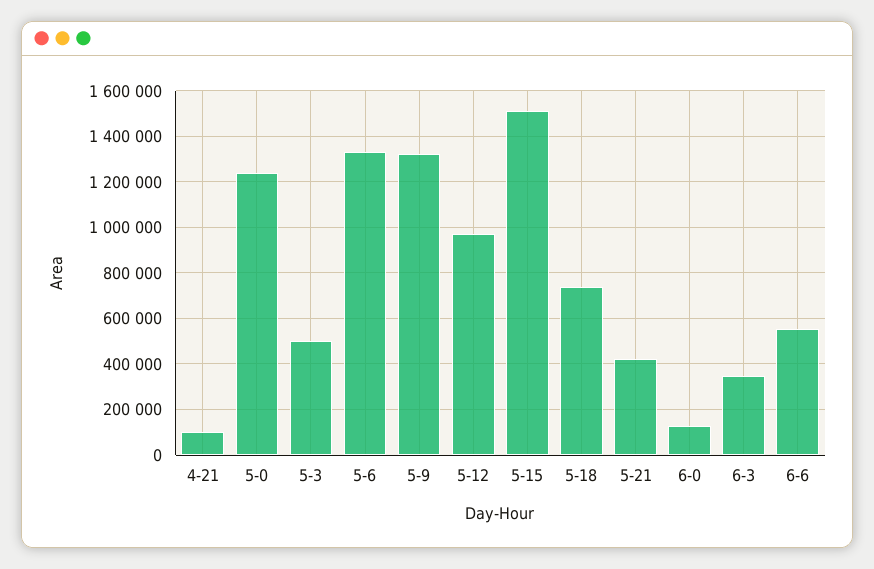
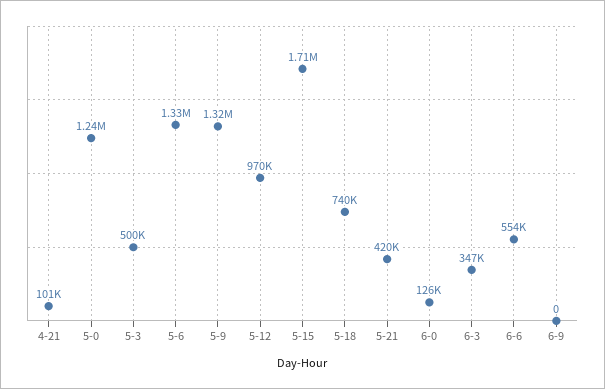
5-15: 1500000 -> 1710000
6-9: none -> 0

